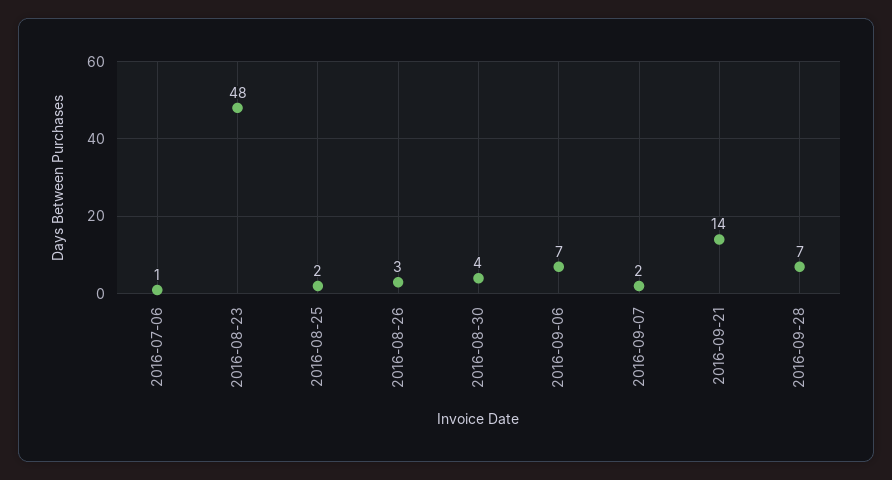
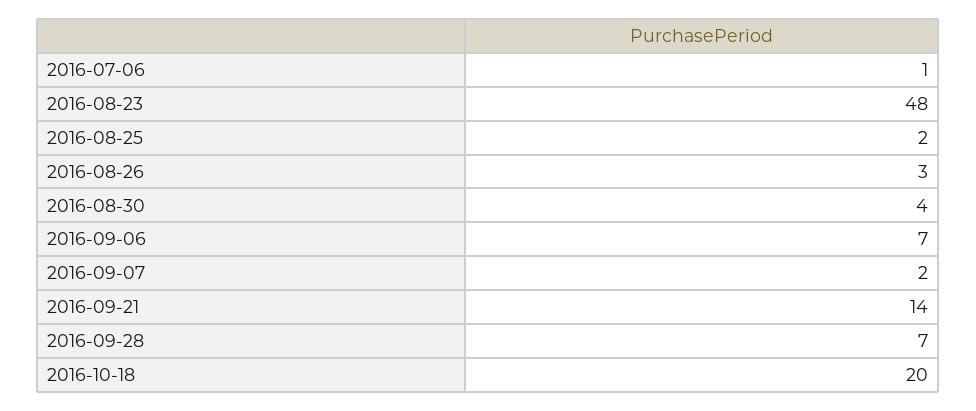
2016-10-18: none -> 20

